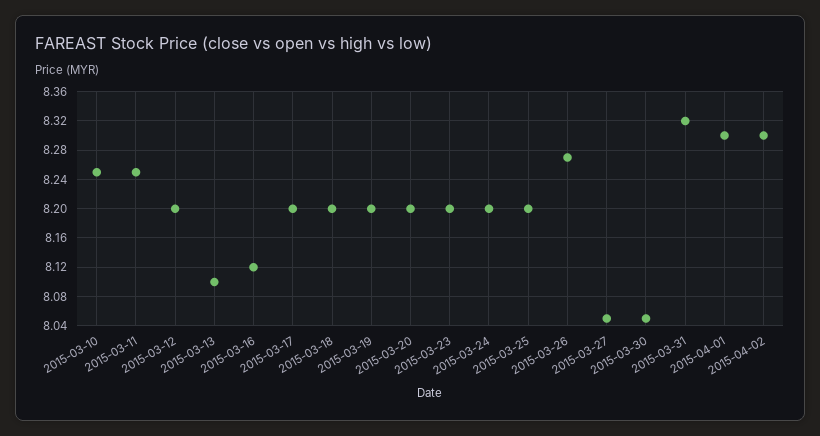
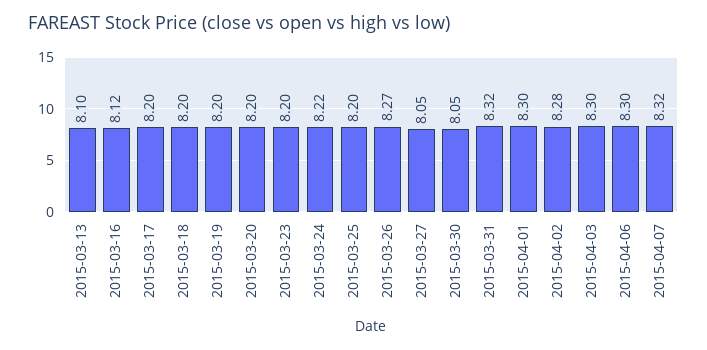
2015-03-10: 8.25 -> none
2015-03-11: 8.25 -> none
2015-03-12: 8.2 -> none
2015-03-24: 8.2 -> 8.22
2015-04-02: 8.3 -> 8.28
2015-04-03: none -> 8.3
2015-04-06: none -> 8.3
2015-04-07: none -> 8.32

